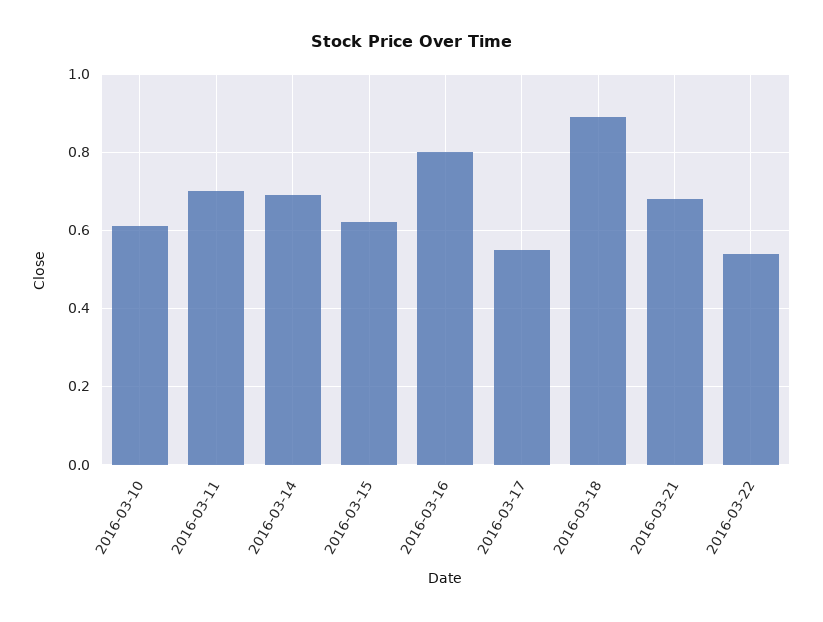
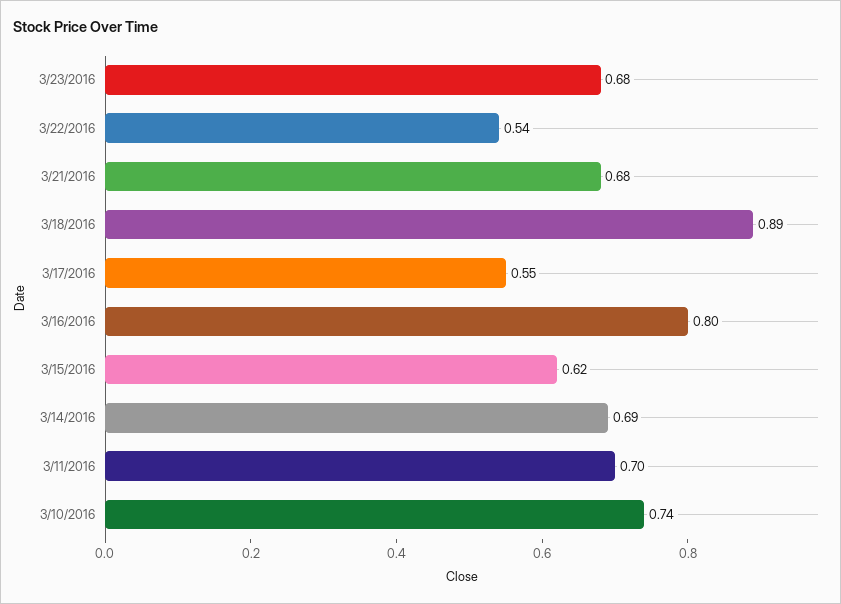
2016-03-10: 0.6 -> 0.74
3/23/2016: none -> 0.68

